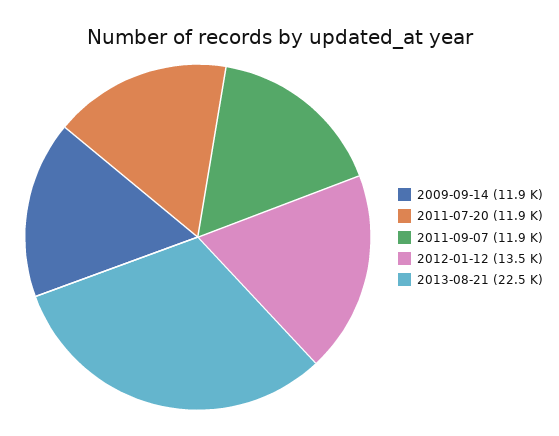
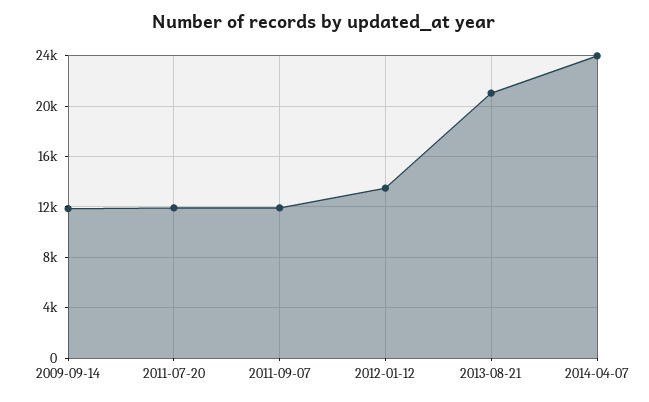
2013-08-21: 22500 -> 21000
2014-04-07: none -> 24000

